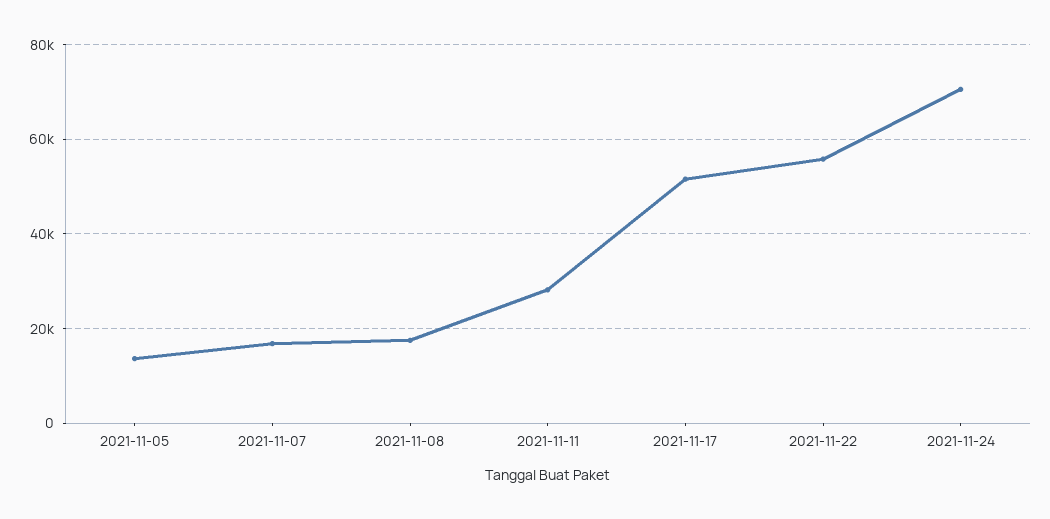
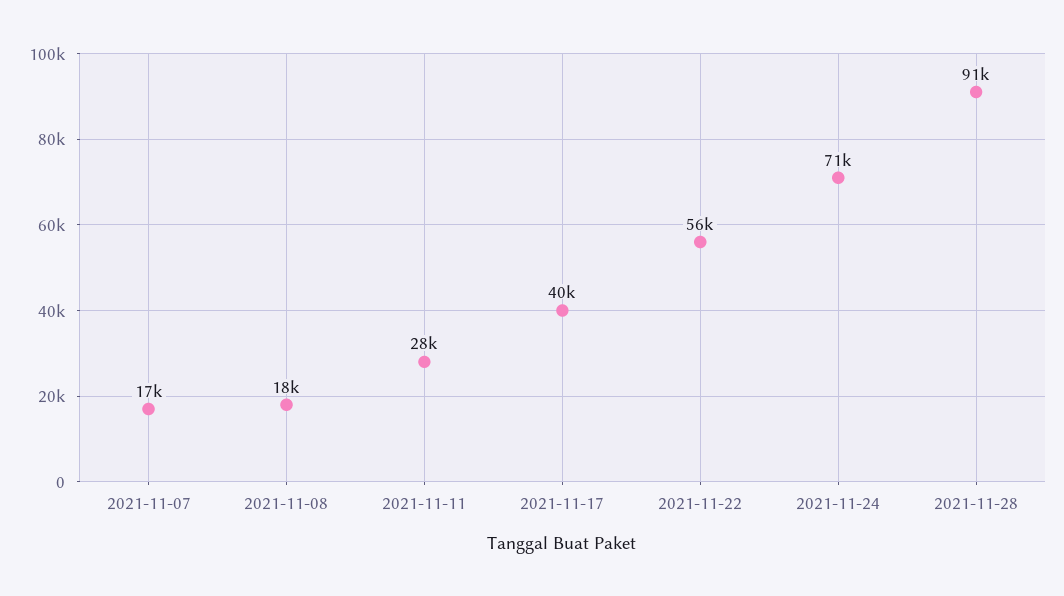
2021-11-05: 14000 -> none
2021-11-17: 52000 -> 40000
2021-11-28: none -> 91000

